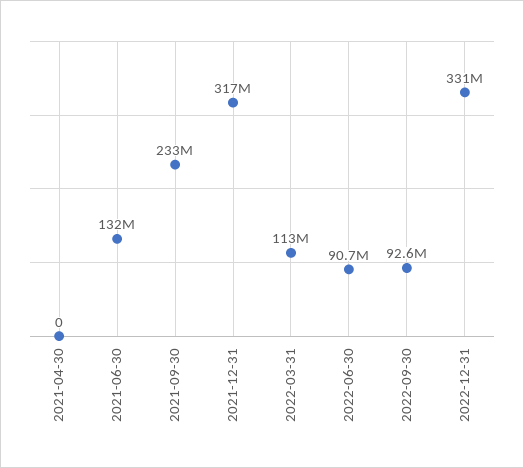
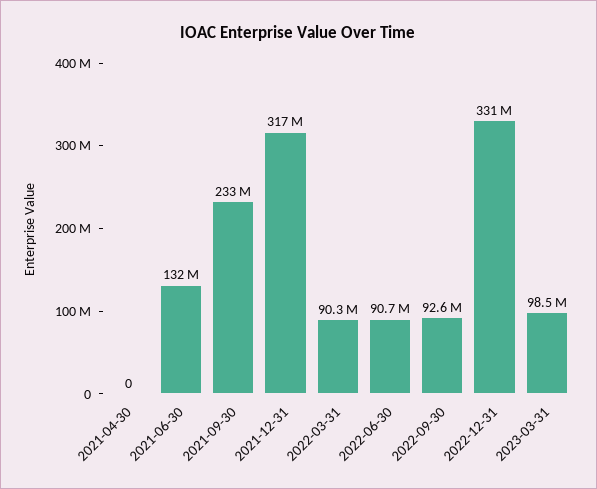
2022-03-31: 113000000 -> 90300000
2023-03-31: none -> 98500000

